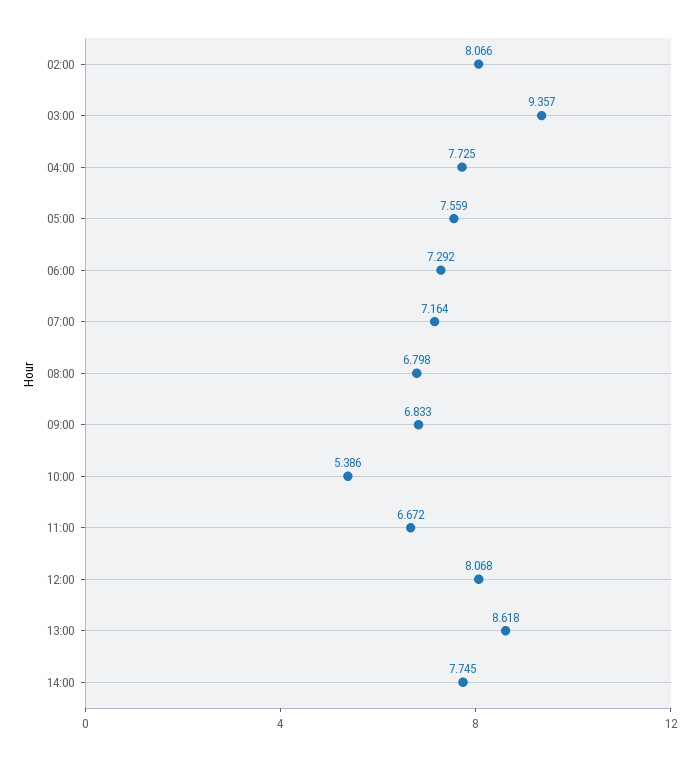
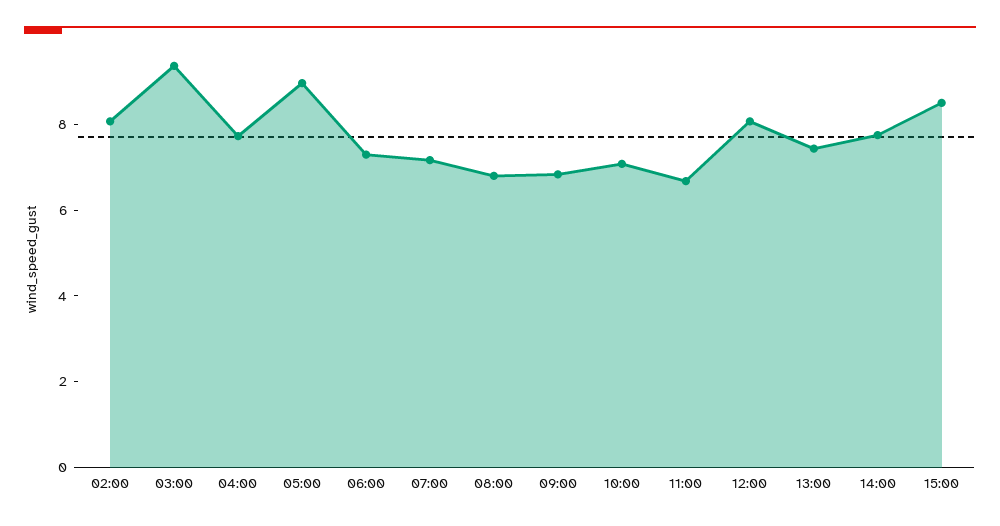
05:00: 7.559 -> 9
10:00: 5.386 -> 7
13:00: 8.618 -> 7.5
15:00: none -> 8.5

